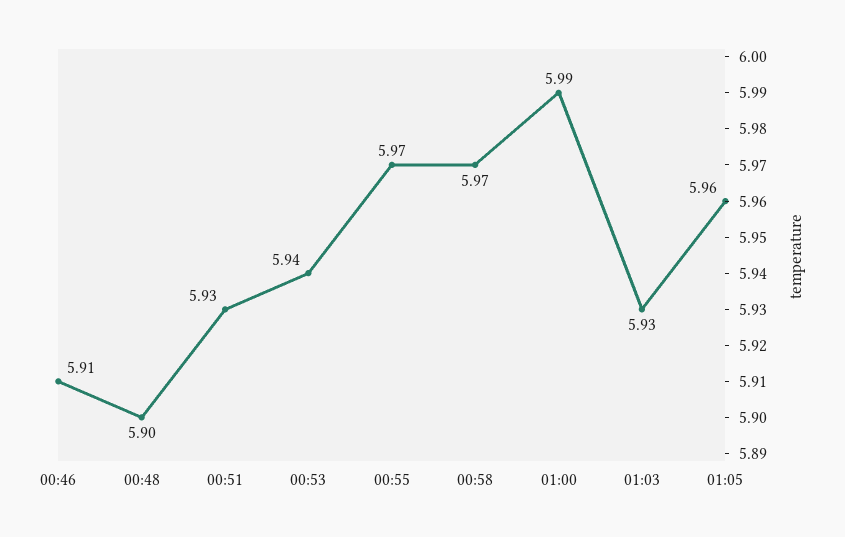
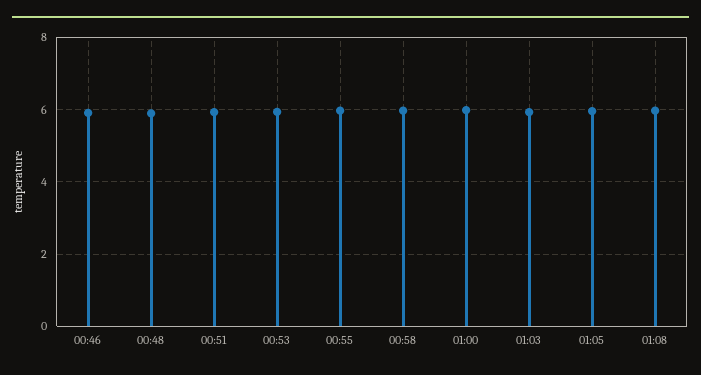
01:08: none -> 6

